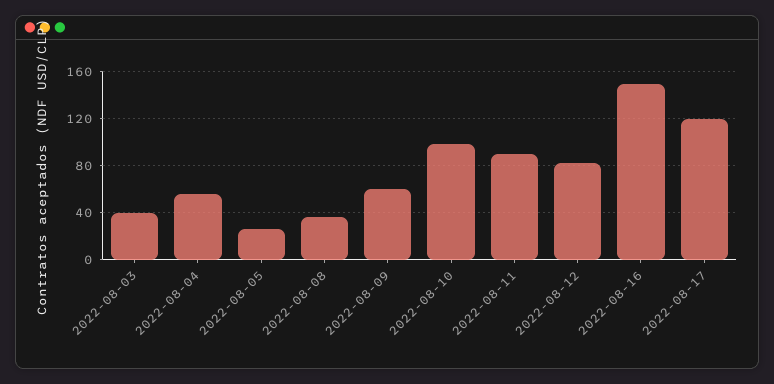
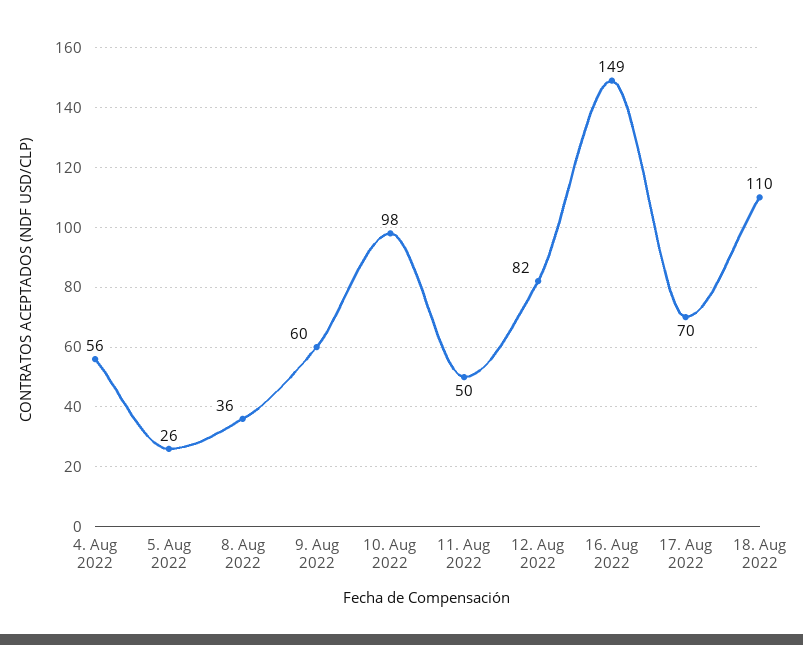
2022-08-03: 40 -> none
2022-08-11: 90 -> 50
2022-08-17: 120 -> 70
18. Aug 2022: none -> 110

